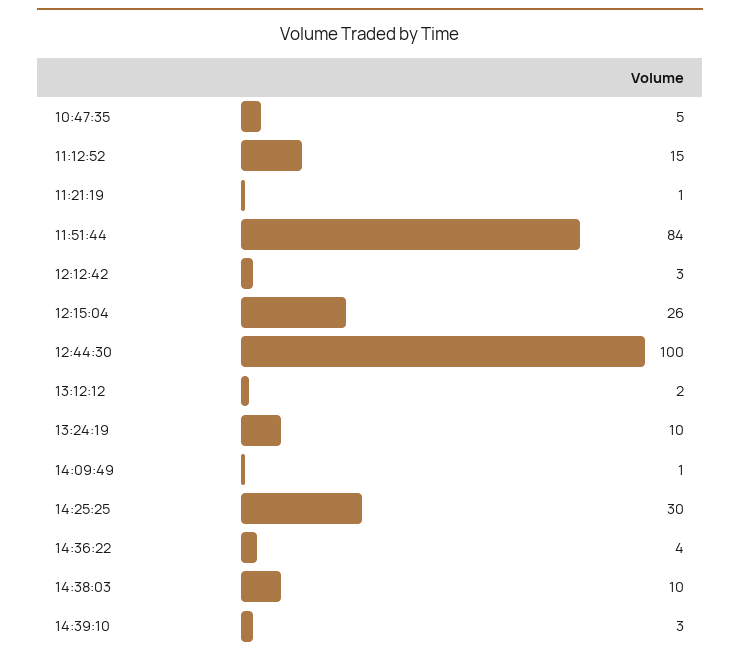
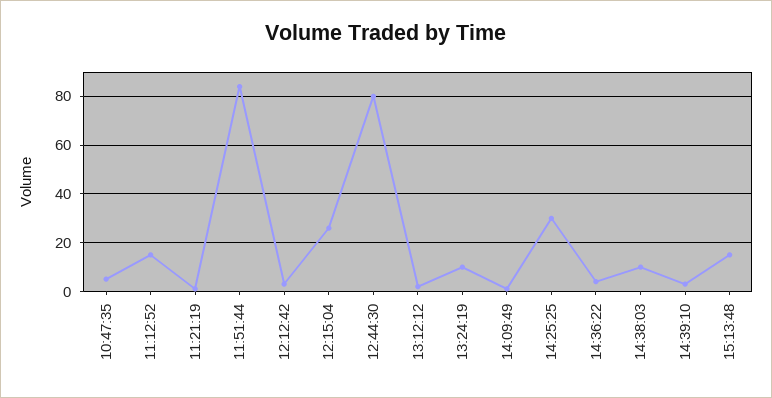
12:44:30: 100 -> 80
15:13:48: none -> 15

